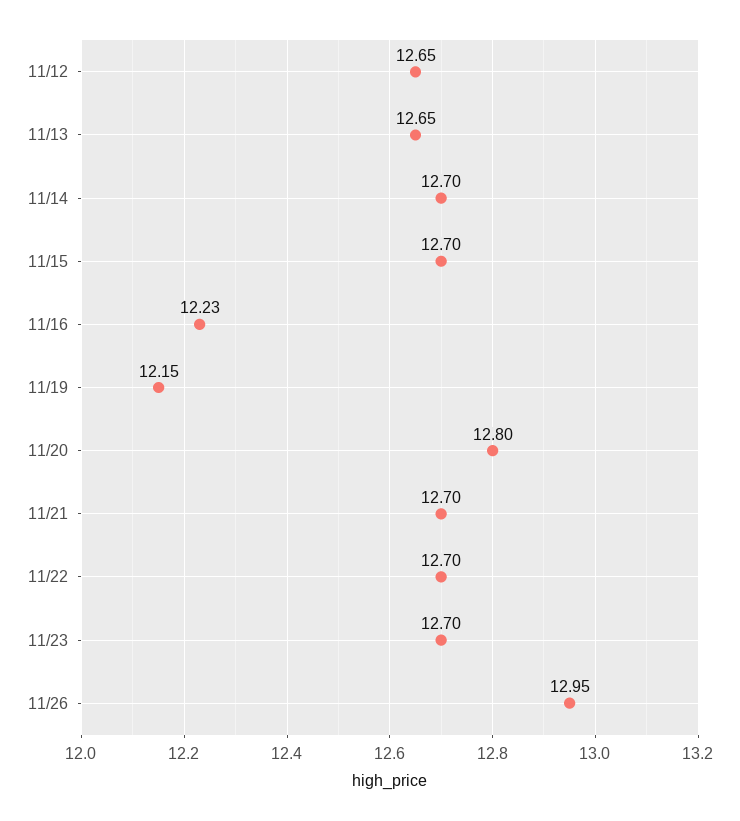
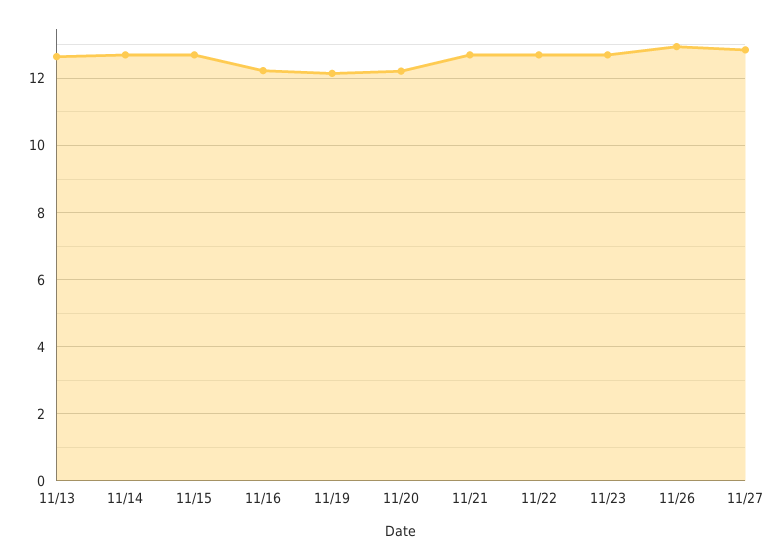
11/12: 12.65 -> none
11/20: 12.8 -> 12.2
11/27: none -> 12.8

